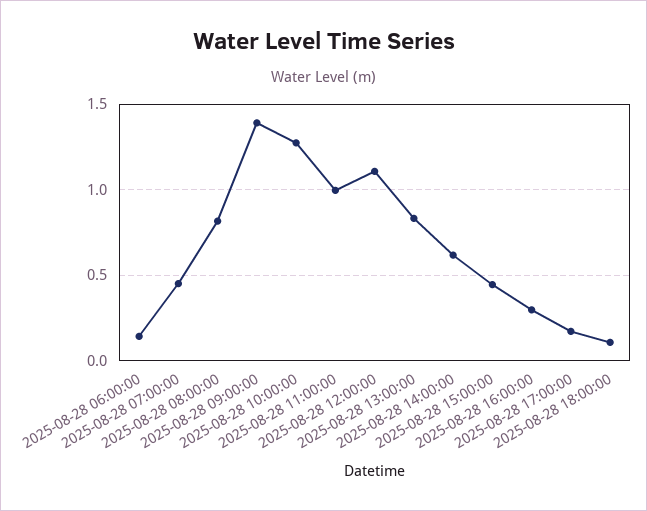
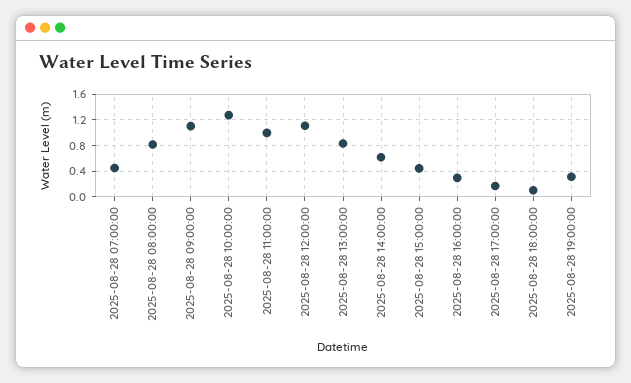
2025-08-28 06:00:00: 0.15 -> none
2025-08-28 09:00:00: 1.4 -> 1.1
2025-08-28 19:00:00: none -> 0.3

